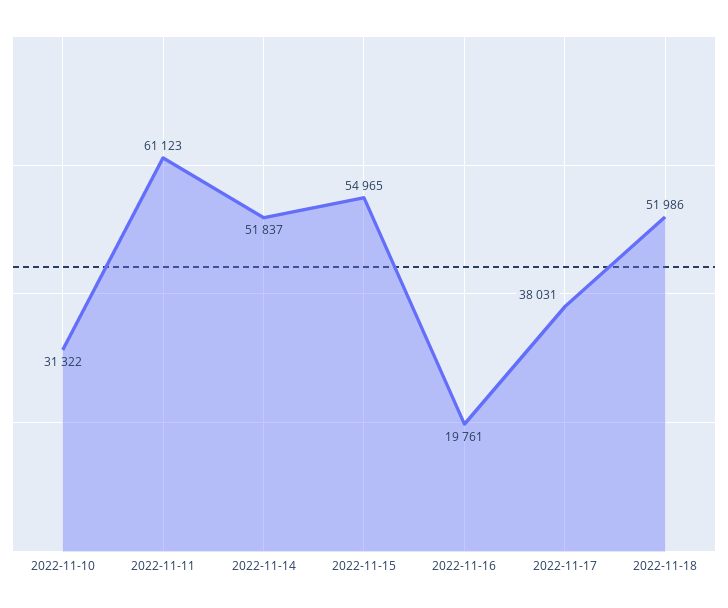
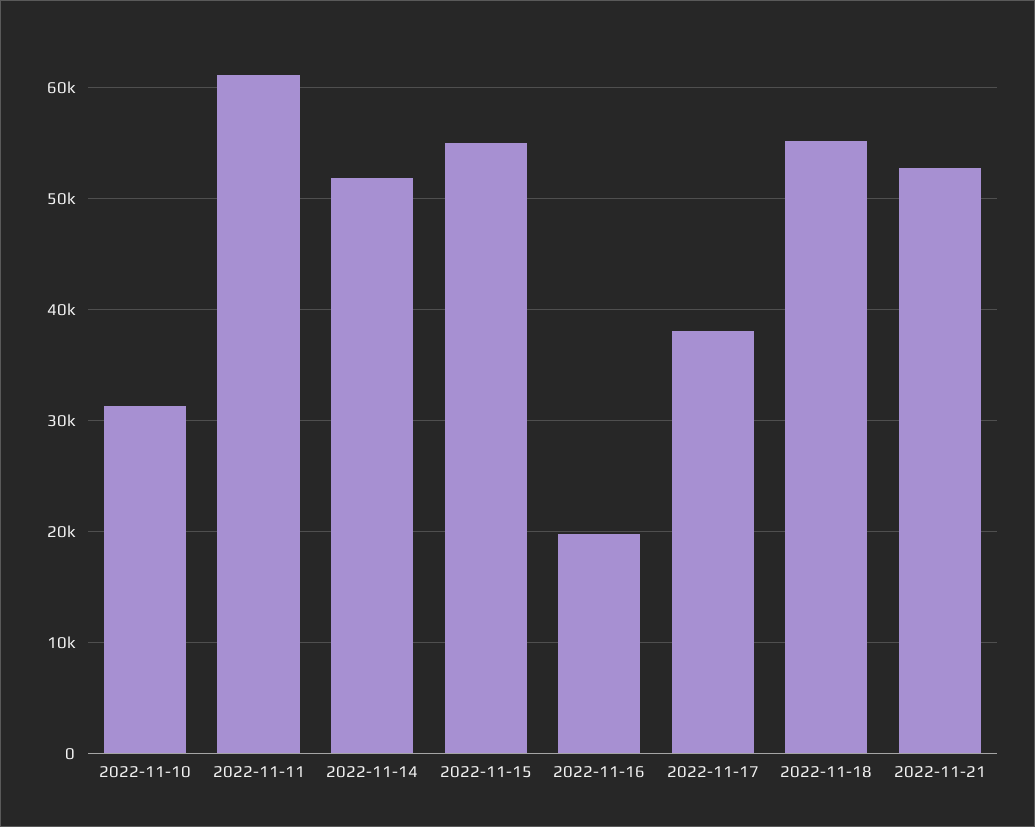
2022-11-18: 51986 -> 55000
2022-11-21: none -> 53000

